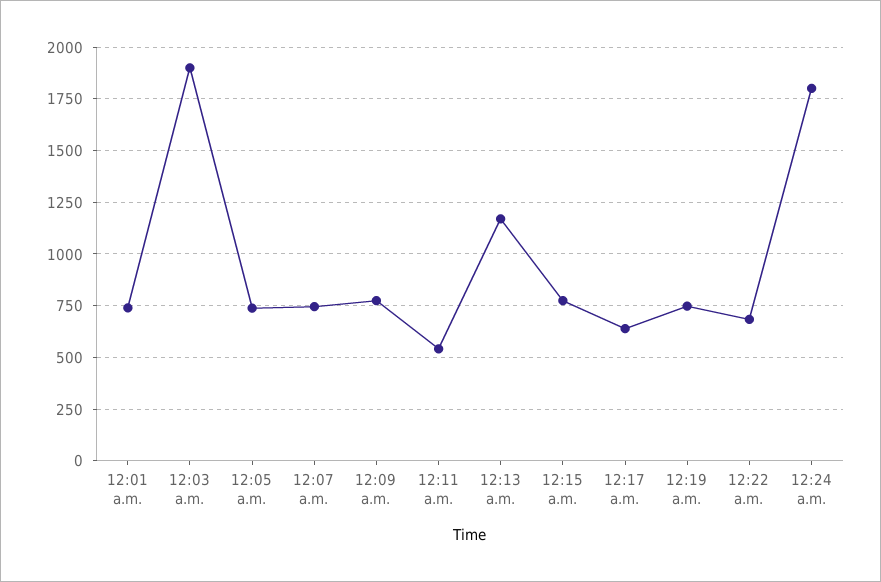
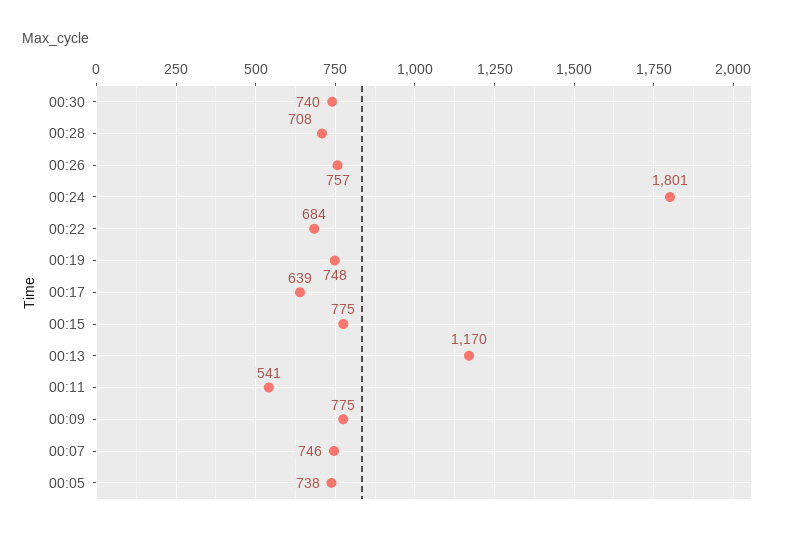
12:01 a.m.: 750 -> none
12:03 a.m.: 1900 -> none
00:30: none -> 740
00:28: none -> 708
00:26: none -> 757

